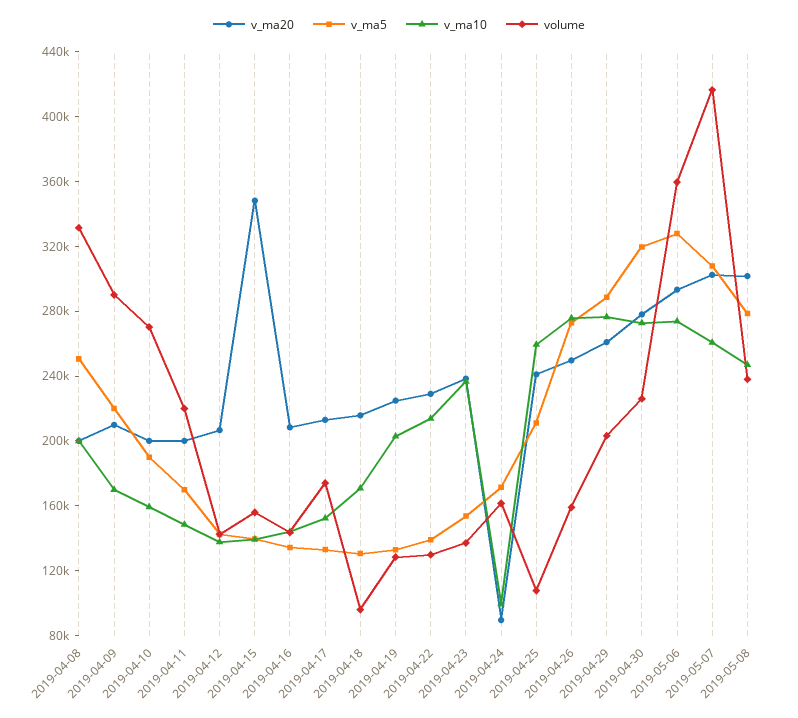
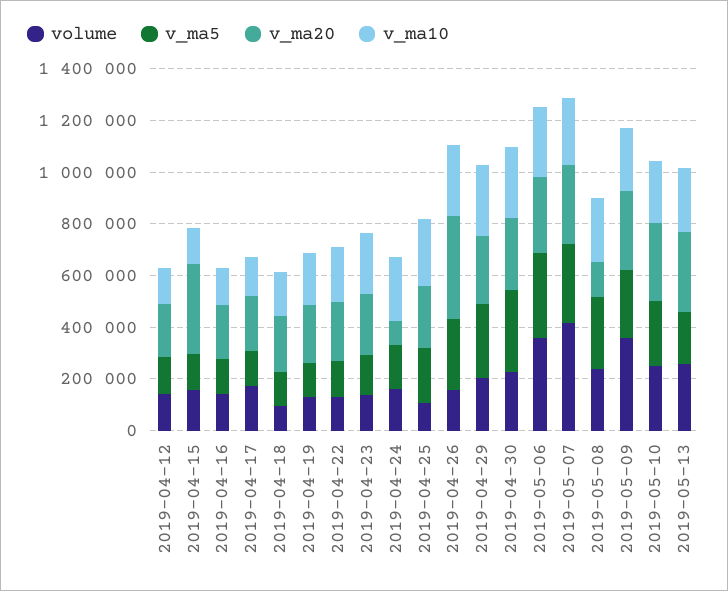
v_ma20, 2019-04-08: 200000 -> none
v_ma5, 2019-04-08: 250000 -> none
v_ma10, 2019-04-08: 200000 -> none
volume, 2019-04-08: 330000 -> none
v_ma20, 2019-04-09: 210000 -> none
v_ma5, 2019-04-09: 220000 -> none
v_ma10, 2019-04-09: 170000 -> none
volume, 2019-04-09: 290000 -> none
v_ma20, 2019-04-10: 200000 -> none
v_ma5, 2019-04-10: 190000 -> none
v_ma10, 2019-04-10: 160000 -> none
volume, 2019-04-10: 270000 -> none
v_ma20, 2019-04-11: 200000 -> none
v_ma5, 2019-04-11: 170000 -> none
v_ma10, 2019-04-11: 150000 -> none
volume, 2019-04-11: 220000 -> none
v_ma10, 2019-04-24: 100000 -> 250000
v_ma20, 2019-04-26: 250000 -> 400000
v_ma20, 2019-05-08: 300000 -> 150000
volume, 2019-05-09: none -> 350000
v_ma5, 2019-05-09: none -> 250000
v_ma20, 2019-05-09: none -> 300000
v_ma10, 2019-05-09: none -> 250000
volume, 2019-05-10: none -> 250000
v_ma5, 2019-05-10: none -> 250000
v_ma20, 2019-05-10: none -> 300000
v_ma10, 2019-05-10: none -> 250000
volume, 2019-05-13: none -> 250000
v_ma5, 2019-05-13: none -> 200000
v_ma20, 2019-05-13: none -> 300000
v_ma10, 2019-05-13: none -> 250000

